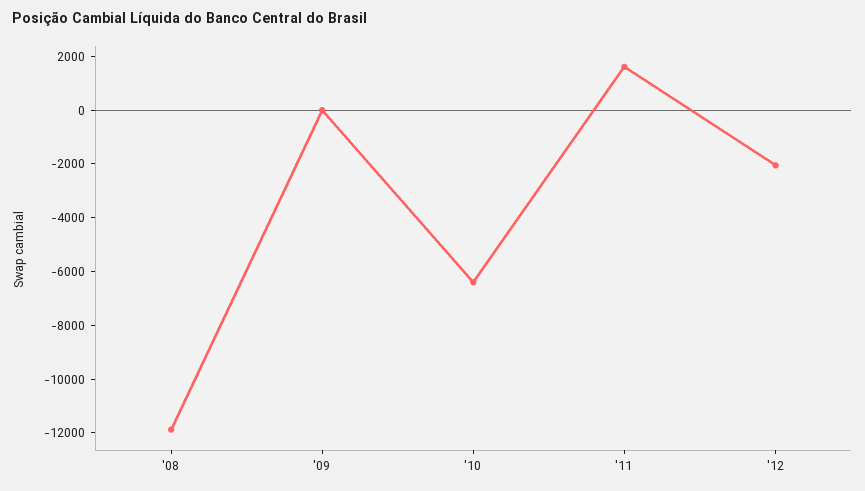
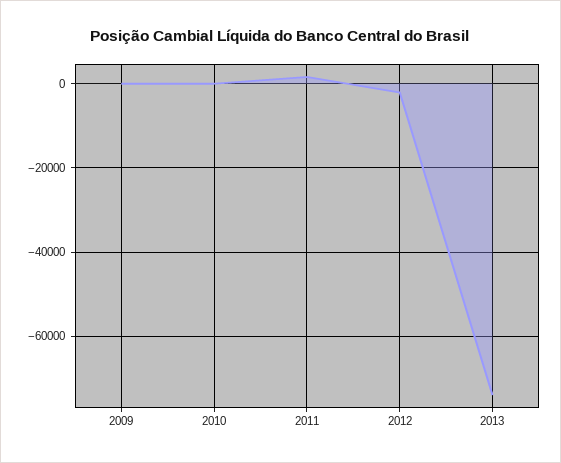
'08: -12000 -> none
'10: -6500 -> 0
2013: none -> -74000

